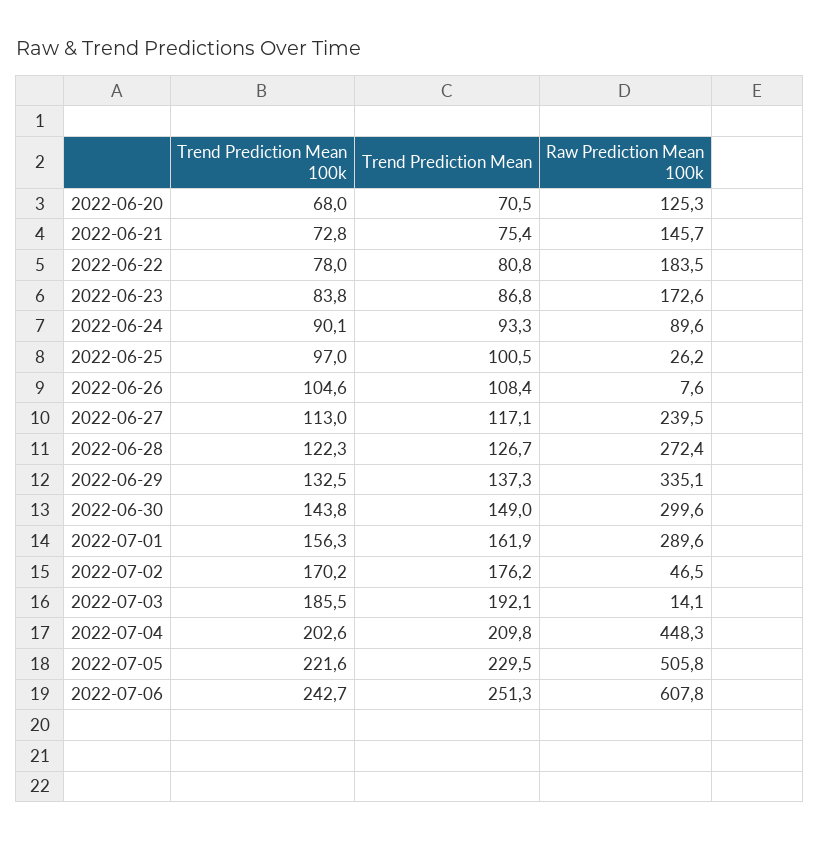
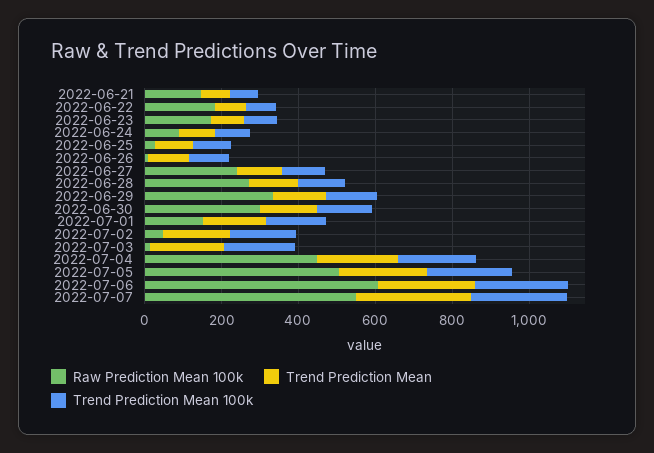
Trend Prediction Mean 100k, 2022-06-20: 68 -> none
Trend Prediction Mean, 2022-06-20: 70.5 -> none
Raw Prediction Mean 100k, 2022-06-20: 125.3 -> none
Raw Prediction Mean 100k, 2022-07-01: 289.6 -> 150
Raw Prediction Mean 100k, 2022-07-07: none -> 550
Trend Prediction Mean, 2022-07-07: none -> 300
Trend Prediction Mean 100k, 2022-07-07: none -> 250

